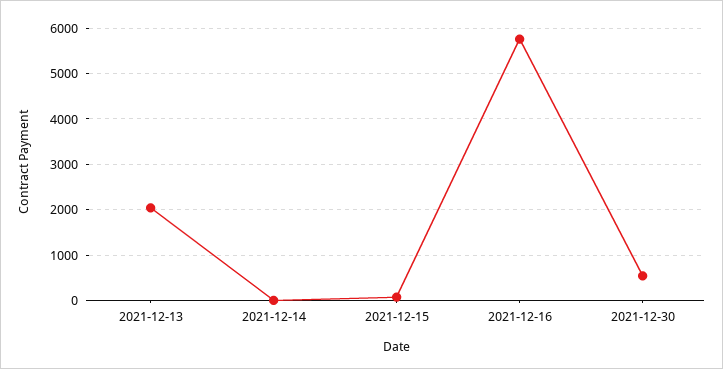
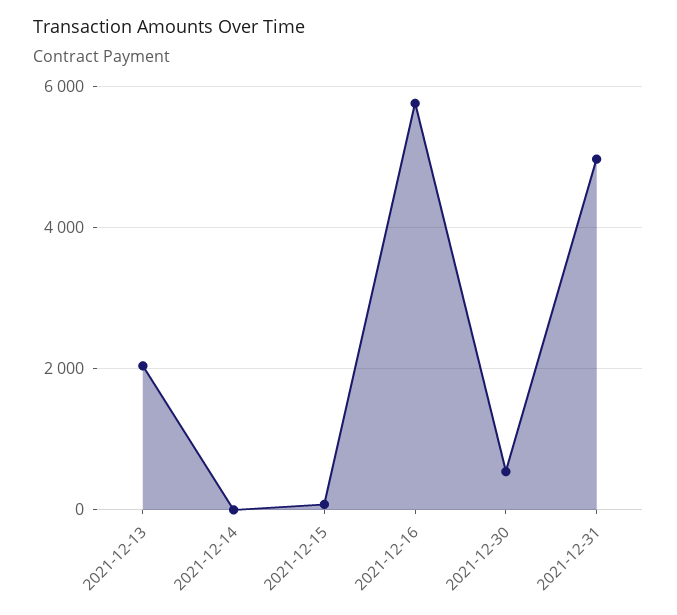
2021-12-31: none -> 5000

